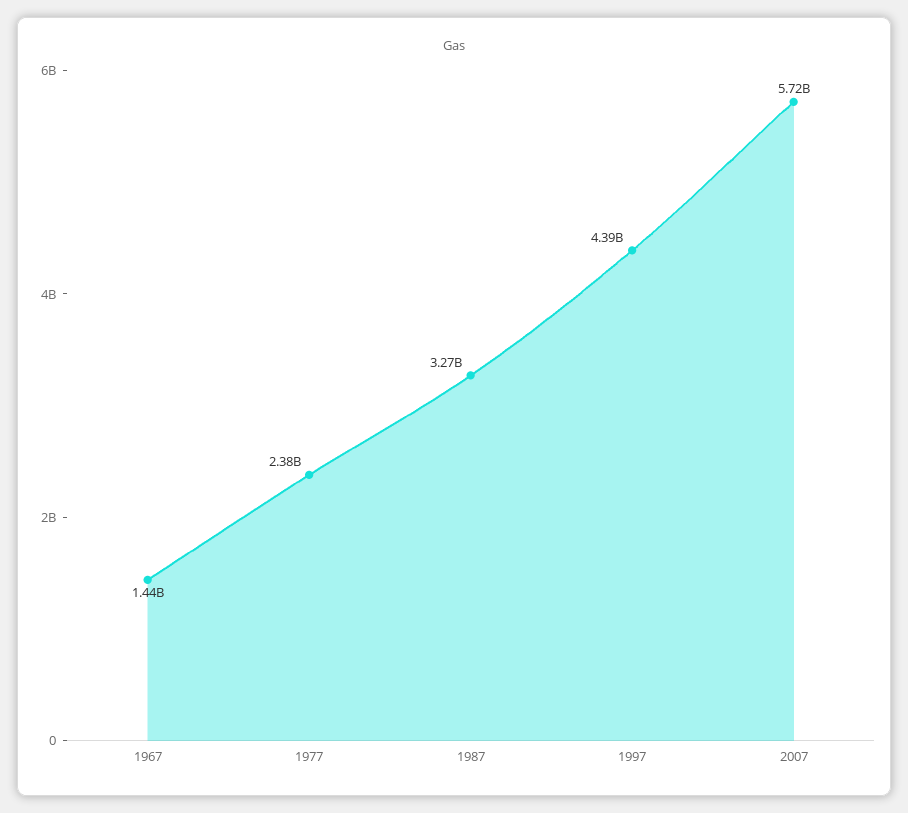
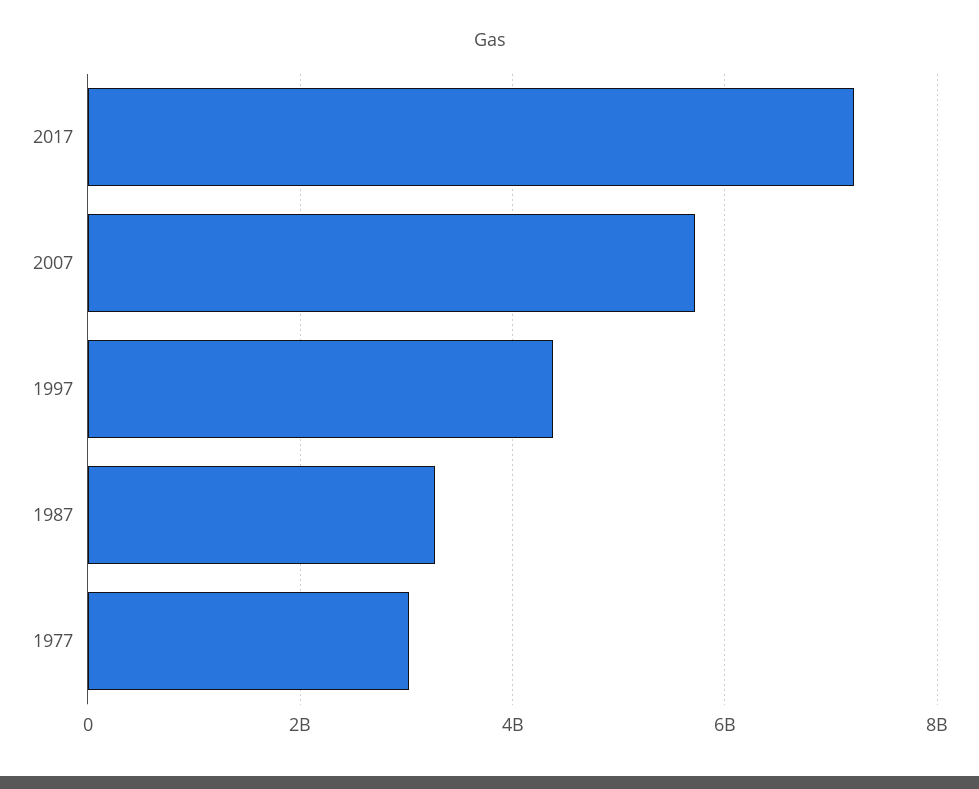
1967: 1440000000 -> none
1977: 2380000000 -> 3000000000
2017: none -> 7200000000

